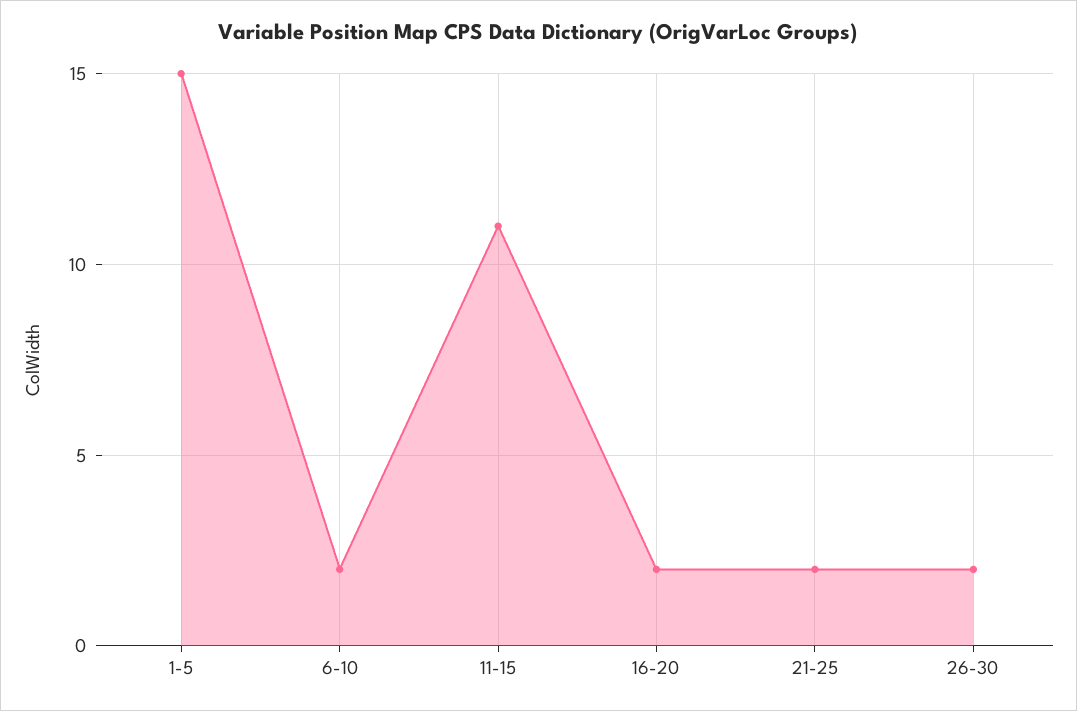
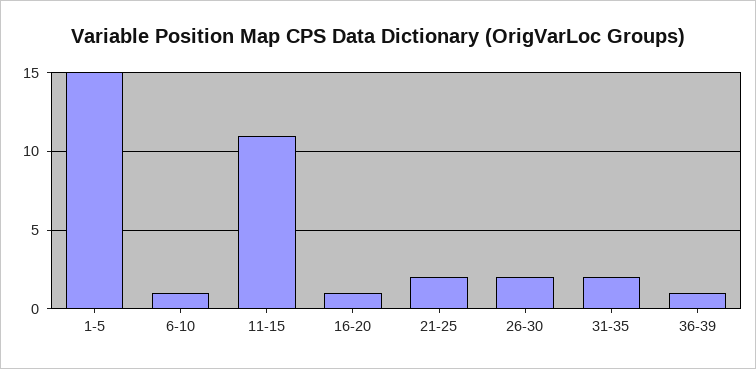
6-10: 2 -> 1
16-20: 2 -> 1
31-35: none -> 2
36-39: none -> 1

